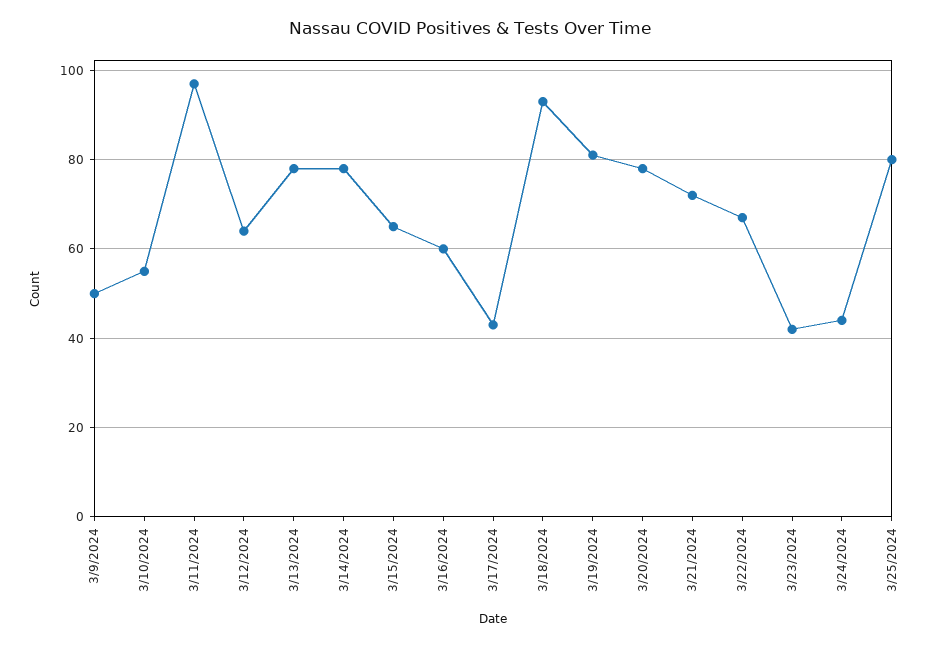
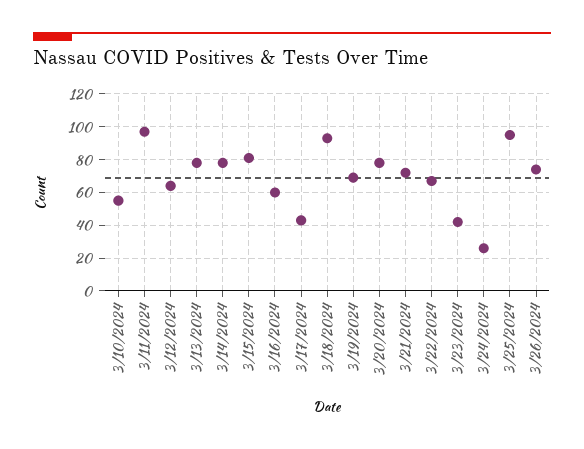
3/9/2024: 50 -> none
3/15/2024: 65 -> 80
3/19/2024: 80 -> 70
3/24/2024: 45 -> 25
3/25/2024: 80 -> 95
3/26/2024: none -> 75

